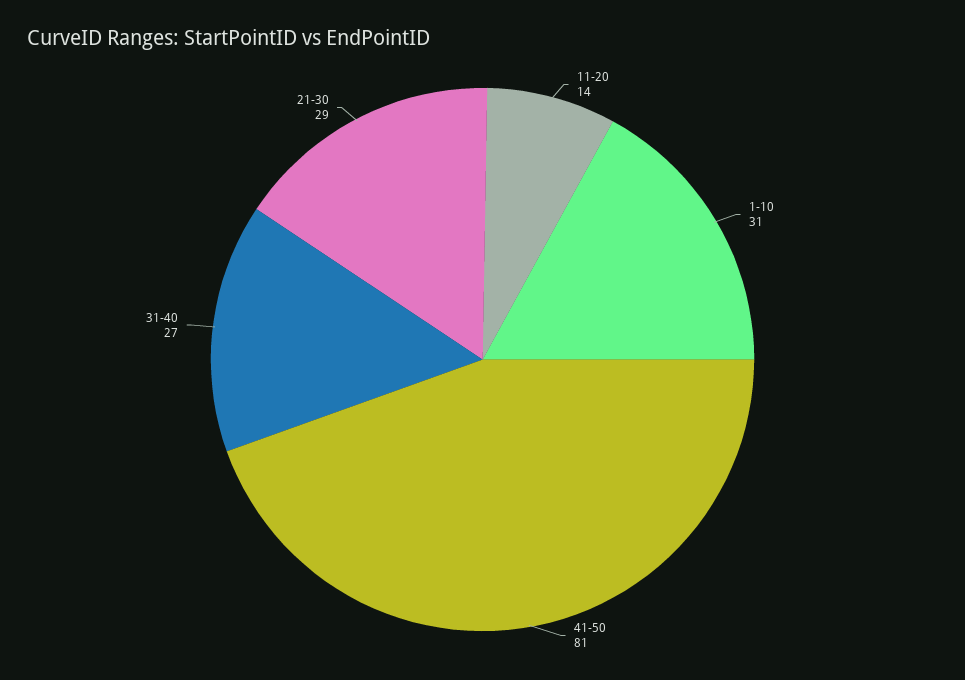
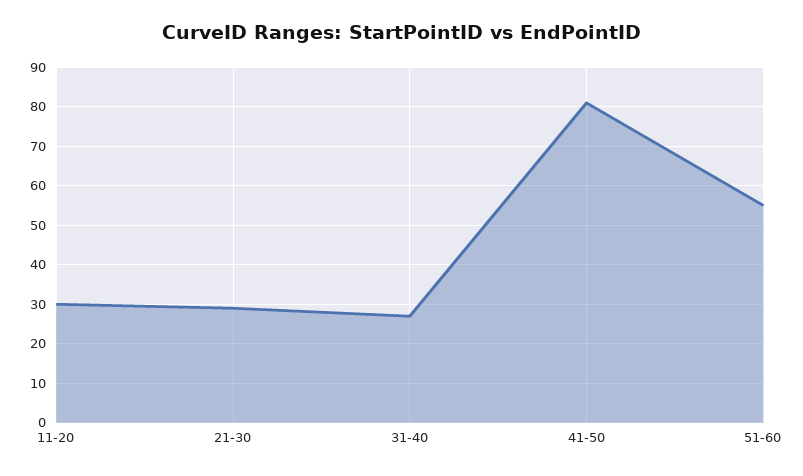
11-20: 14 -> 30
1-10: 31 -> none
51-60: none -> 55

